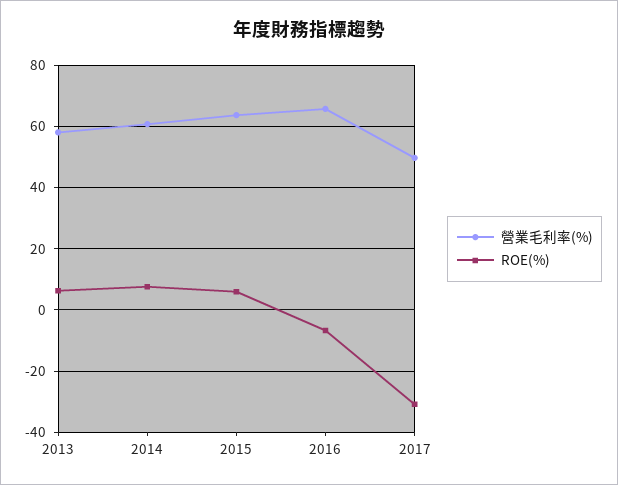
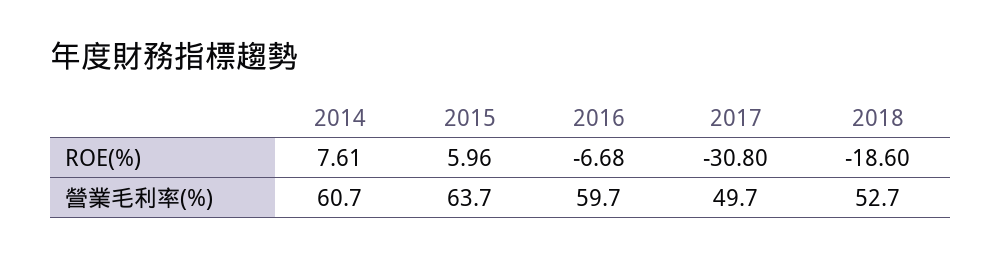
營業毛利率(%), 2013: 58 -> none
ROE(%), 2013: 6 -> none
營業毛利率(%), 2016: 66 -> 59.7
ROE(%), 2018: none -> -18.6
營業毛利率(%), 2018: none -> 52.7

